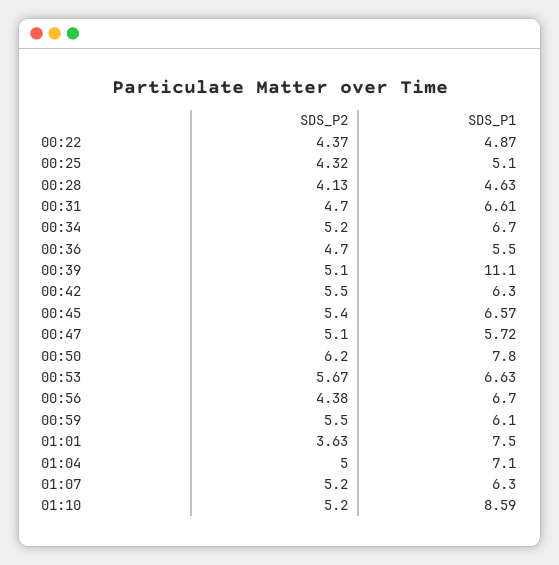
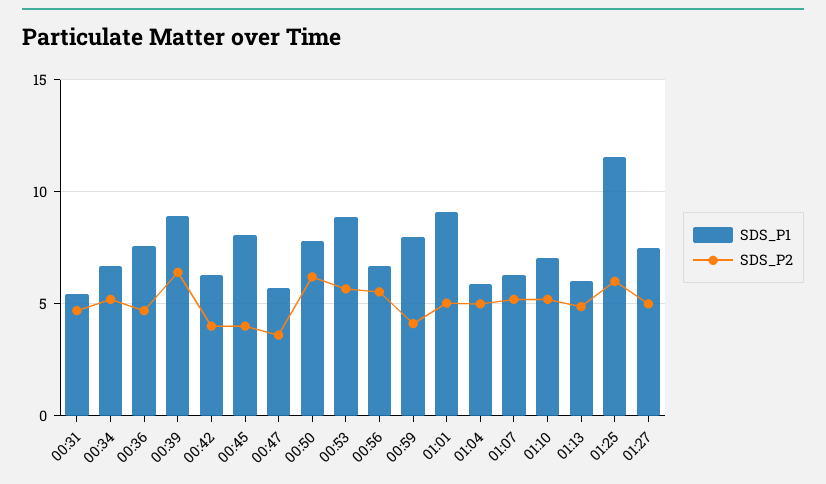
SDS_P2, 00:22: 4.37 -> none
SDS_P1, 00:22: 4.87 -> none
SDS_P2, 00:25: 4.32 -> none
SDS_P1, 00:25: 5.1 -> none
SDS_P2, 00:28: 4.13 -> none
SDS_P1, 00:28: 4.63 -> none
SDS_P1, 00:31: 6.61 -> 5.5
SDS_P1, 00:36: 5.5 -> 7.5
SDS_P2, 00:39: 5.1 -> 6.5
SDS_P1, 00:39: 11.1 -> 9
SDS_P2, 00:42: 5.5 -> 4
SDS_P2, 00:45: 5.4 -> 4
SDS_P1, 00:45: 6.57 -> 8
SDS_P2, 00:47: 5.1 -> 3.5
SDS_P1, 00:53: 6.63 -> 9
SDS_P2, 00:56: 4.38 -> 5.5
SDS_P2, 00:59: 5.5 -> 4
SDS_P1, 00:59: 6.1 -> 8
SDS_P2, 01:01: 3.63 -> 5
SDS_P1, 01:01: 7.5 -> 9
SDS_P1, 01:04: 7.1 -> 6
SDS_P1, 01:10: 8.59 -> 7
SDS_P1, 01:13: none -> 6
SDS_P2, 01:13: none -> 5
SDS_P1, 01:25: none -> 11.5
SDS_P2, 01:25: none -> 6
SDS_P1, 01:27: none -> 7.5
SDS_P2, 01:27: none -> 5

